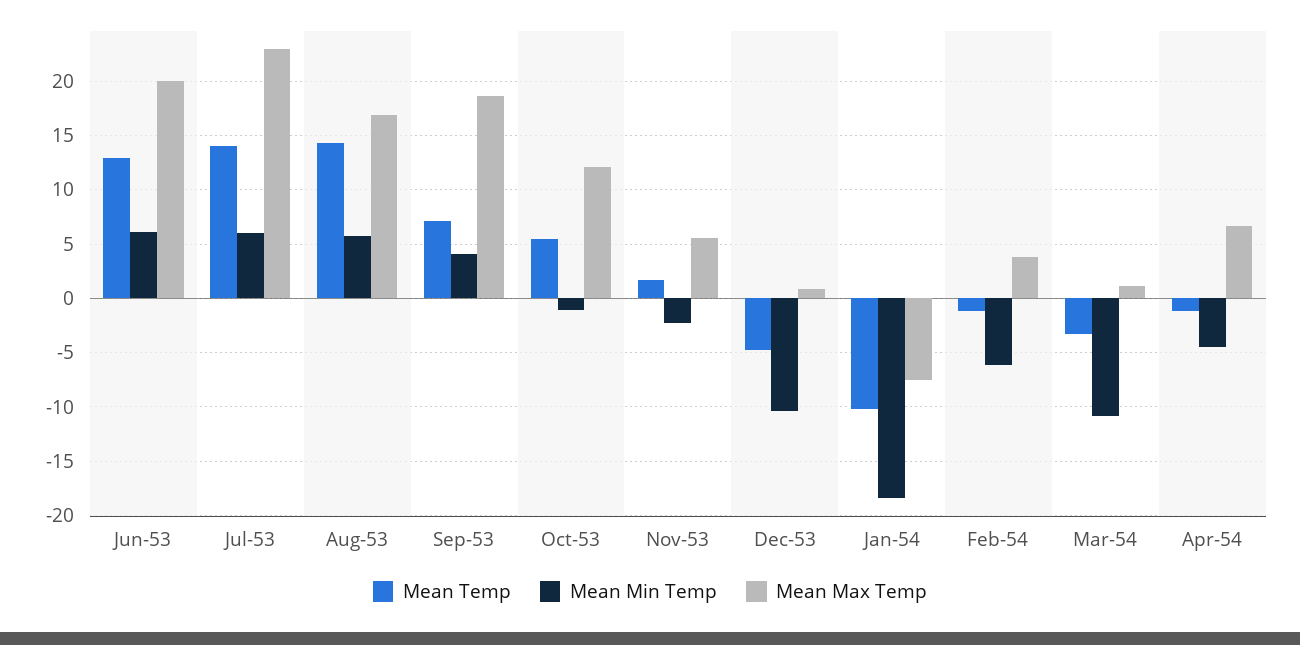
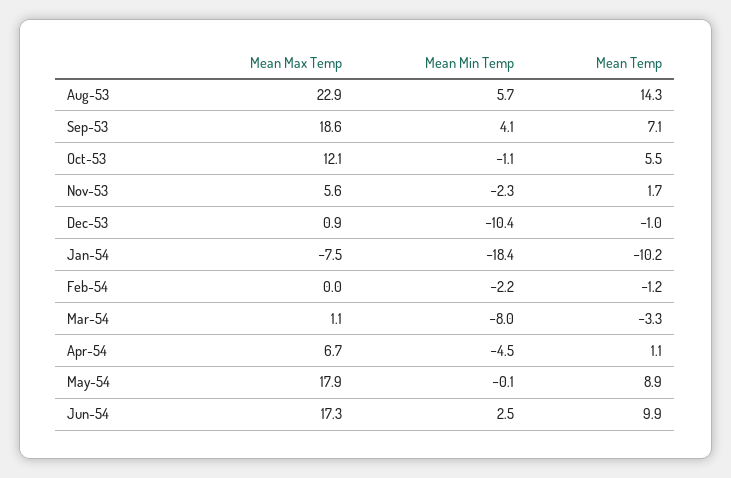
Mean Temp, Jun-53: 13 -> none
Mean Min Temp, Jun-53: 6 -> none
Mean Max Temp, Jun-53: 20 -> none
Mean Temp, Jul-53: 14 -> none
Mean Min Temp, Jul-53: 6 -> none
Mean Max Temp, Jul-53: 23 -> none
Mean Max Temp, Aug-53: 17 -> 22.9
Mean Temp, Dec-53: -5 -> -1
Mean Min Temp, Feb-54: -6 -> -2.2
Mean Max Temp, Feb-54: 4 -> 0
Mean Min Temp, Mar-54: -11 -> -8
Mean Temp, Apr-54: -1 -> 1.1
Mean Max Temp, May-54: none -> 17.9
Mean Min Temp, May-54: none -> -0.1
Mean Temp, May-54: none -> 8.9
Mean Max Temp, Jun-54: none -> 17.3
Mean Min Temp, Jun-54: none -> 2.5
Mean Temp, Jun-54: none -> 9.9

